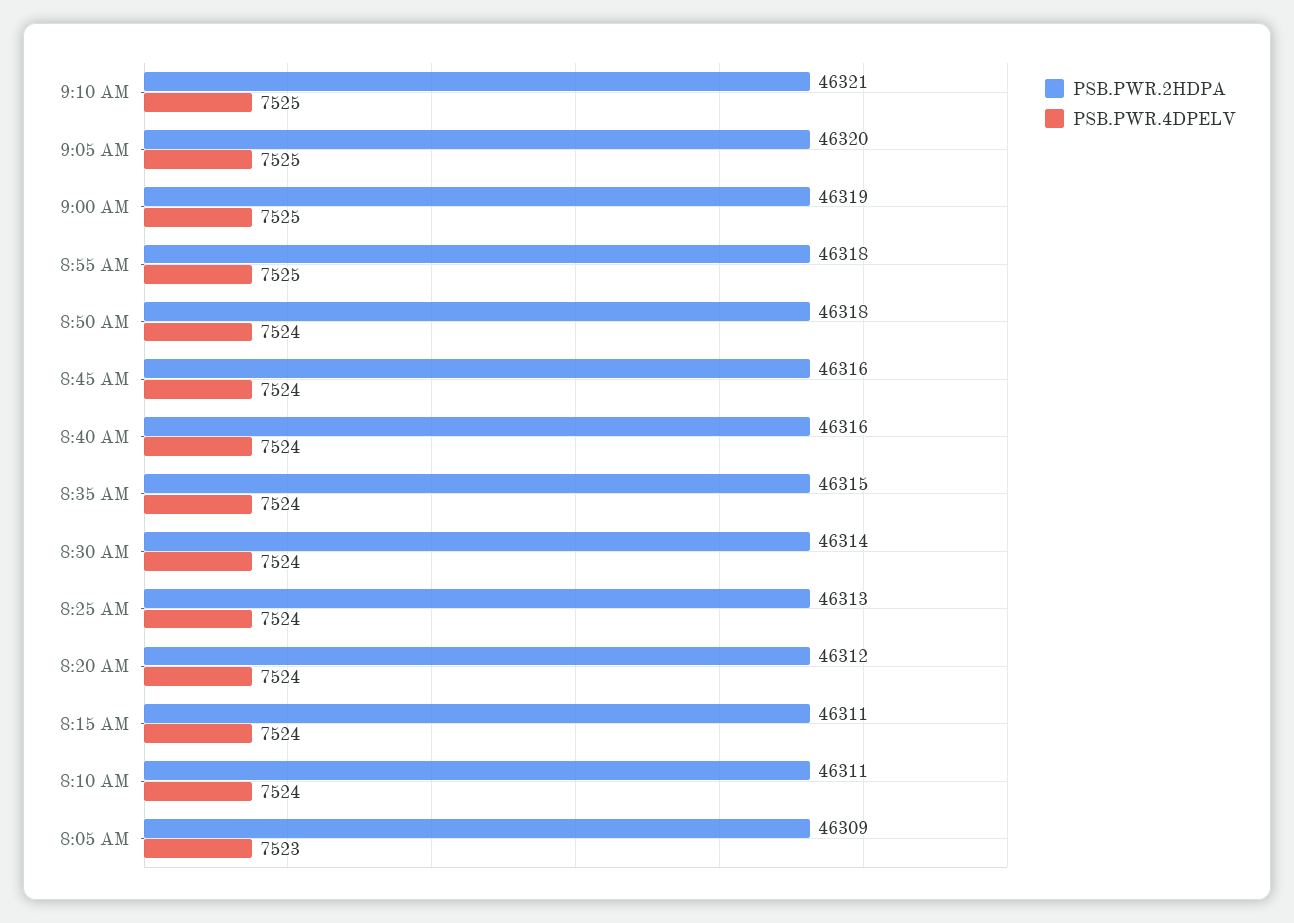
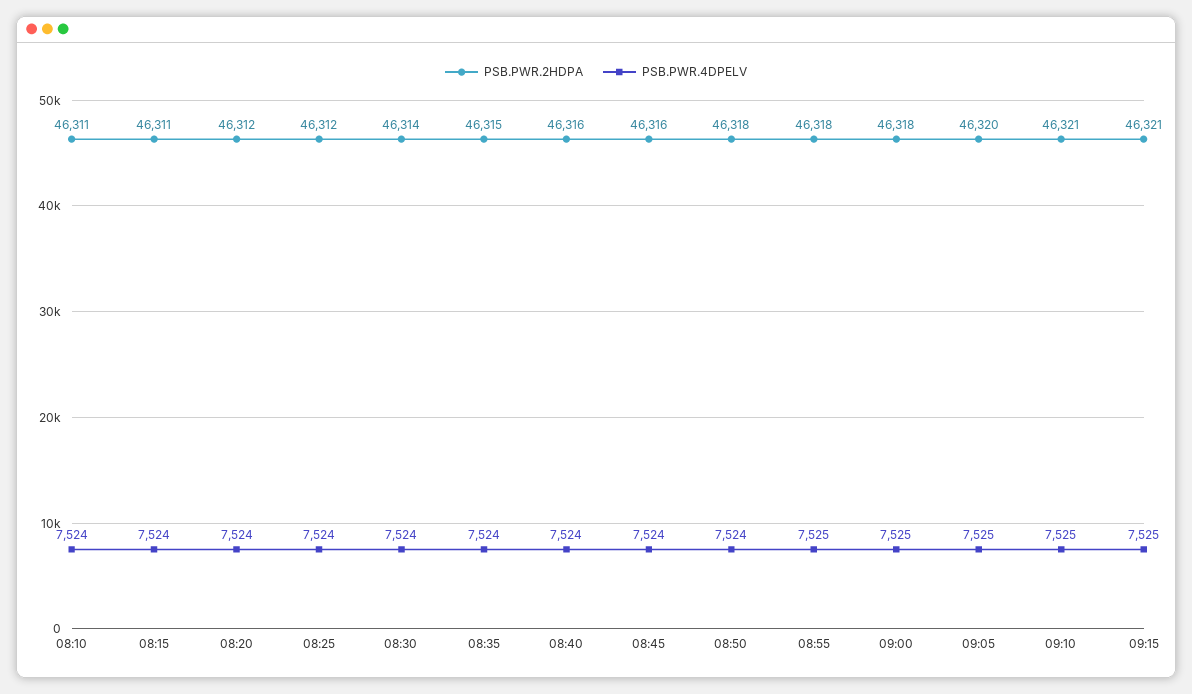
PSB.PWR.2HDPA, 9:00 AM: 46319 -> 46318
PSB.PWR.2HDPA, 8:25 AM: 46313 -> 46312
PSB.PWR.2HDPA, 8:05 AM: 46309 -> none
PSB.PWR.4DPELV, 8:05 AM: 7523 -> none
PSB.PWR.2HDPA, 09:15: none -> 46321
PSB.PWR.4DPELV, 09:15: none -> 7525

